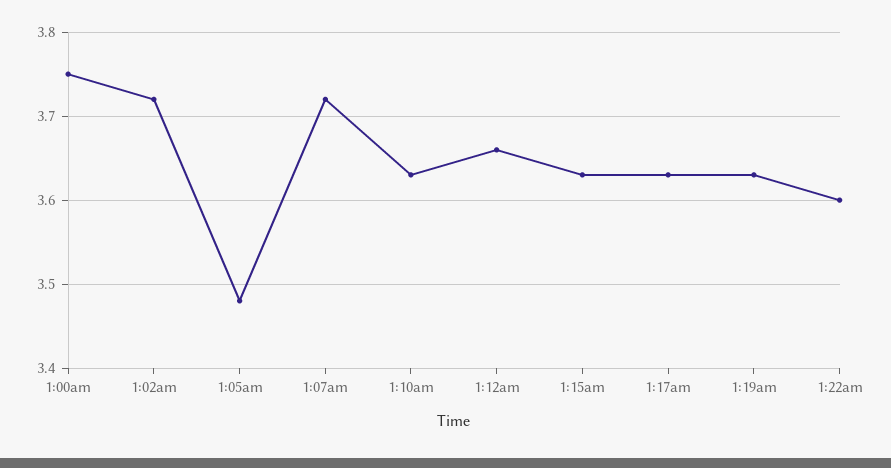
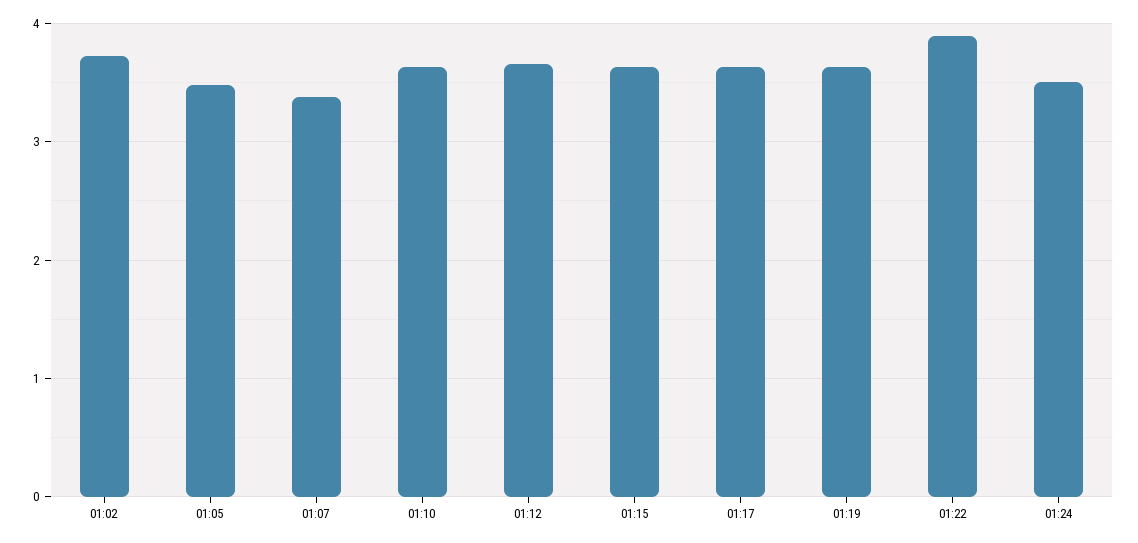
1:00am: 3.75 -> none
1:07am: 3.72 -> 3.4
1:22am: 3.6 -> 3.9
01:24: none -> 3.5

